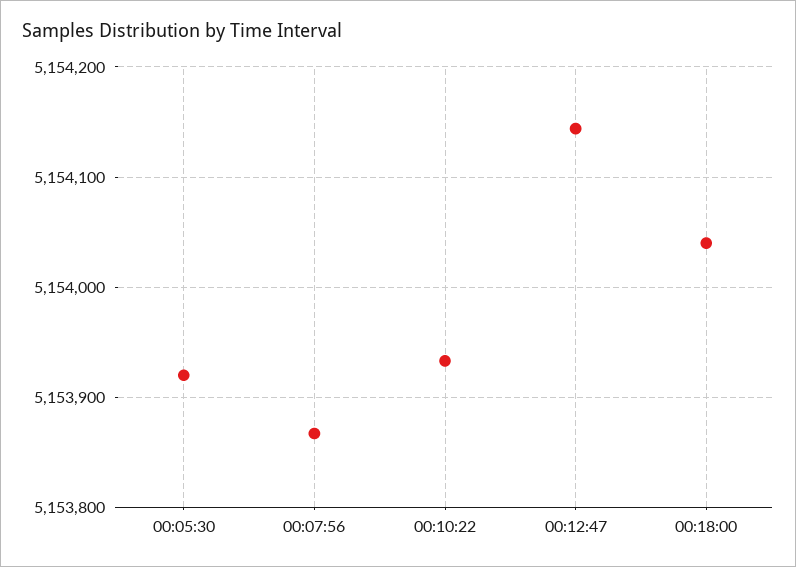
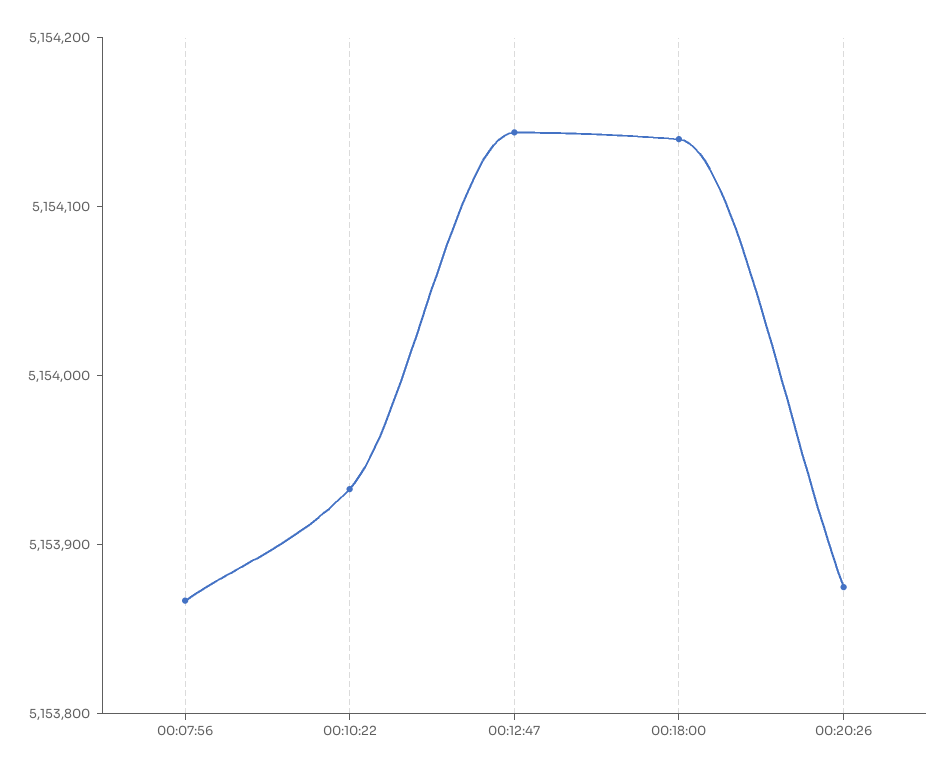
00:05:30: 5153920 -> none
00:18:00: 5154040 -> 5154140
00:20:26: none -> 5153880

